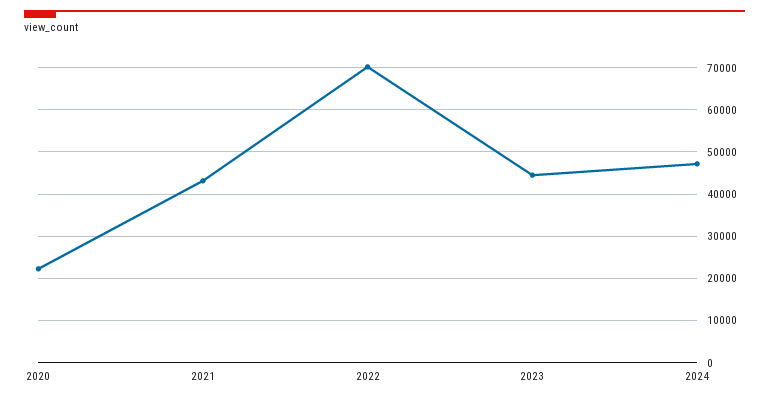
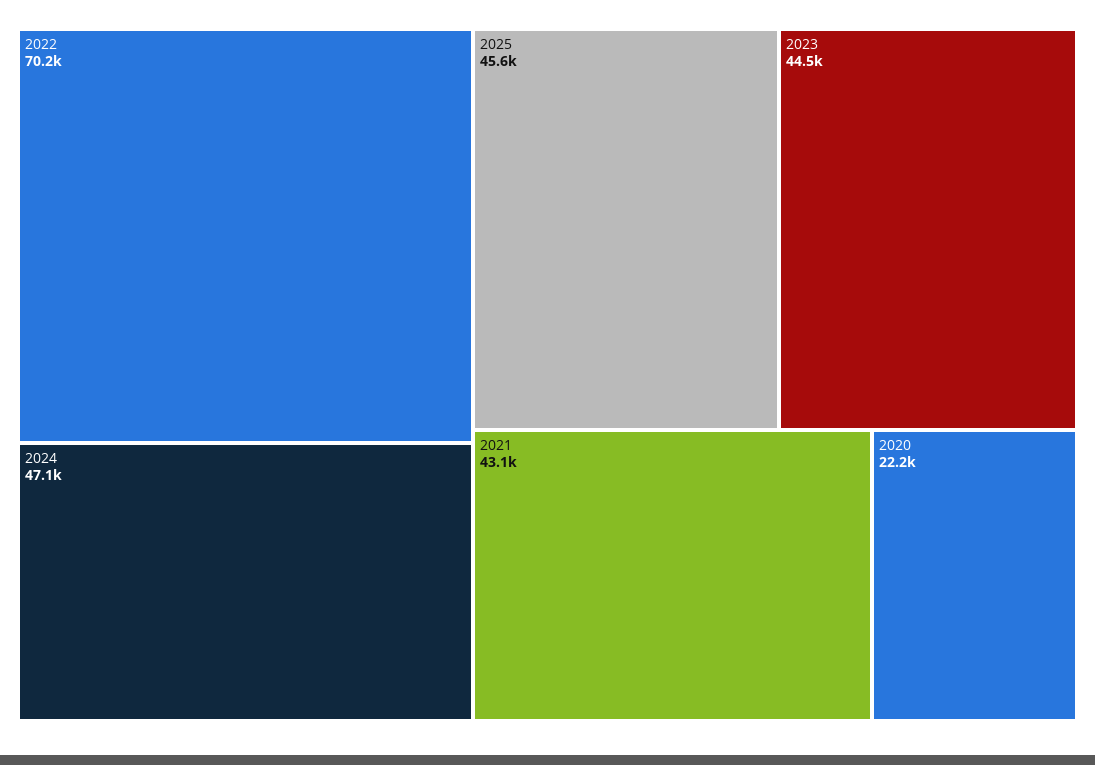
2025: none -> 45600

